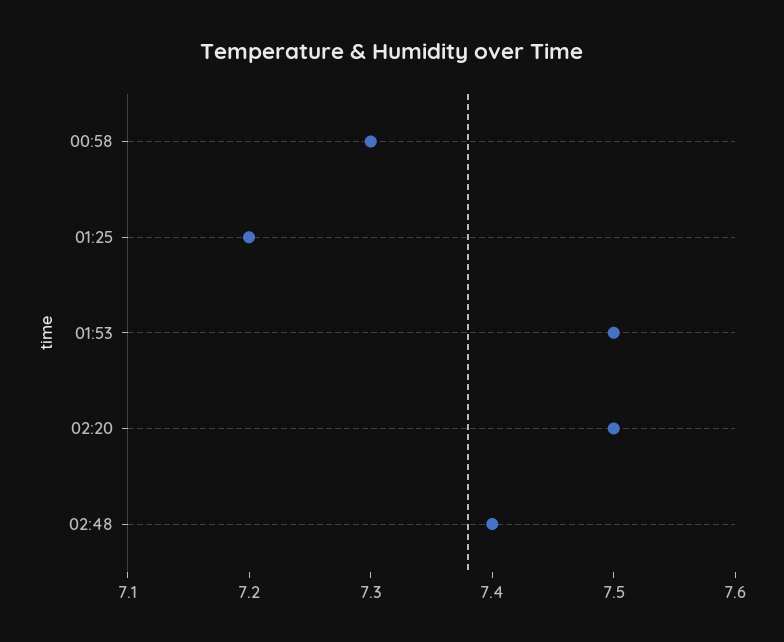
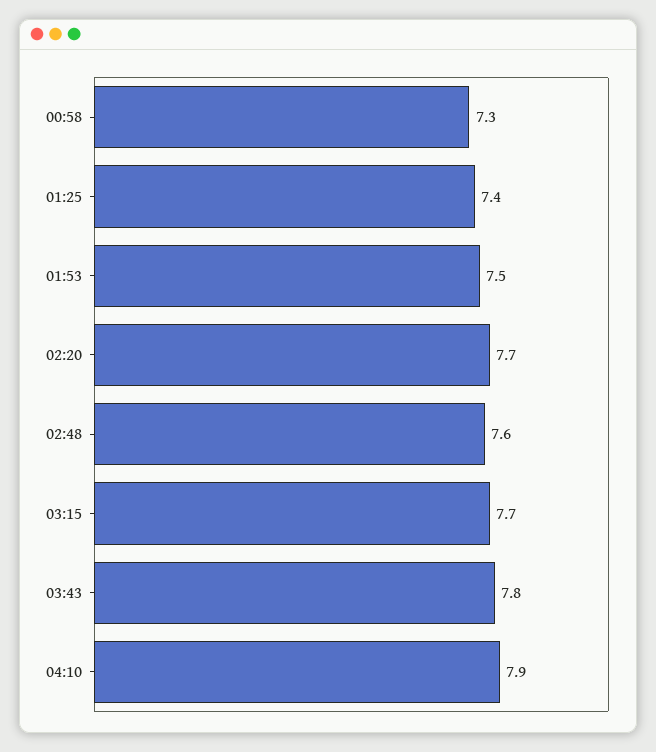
01:25: 7.2 -> 7.4
02:20: 7.5 -> 7.7
02:48: 7.4 -> 7.6
03:15: none -> 7.7
03:43: none -> 7.8
04:10: none -> 7.9

